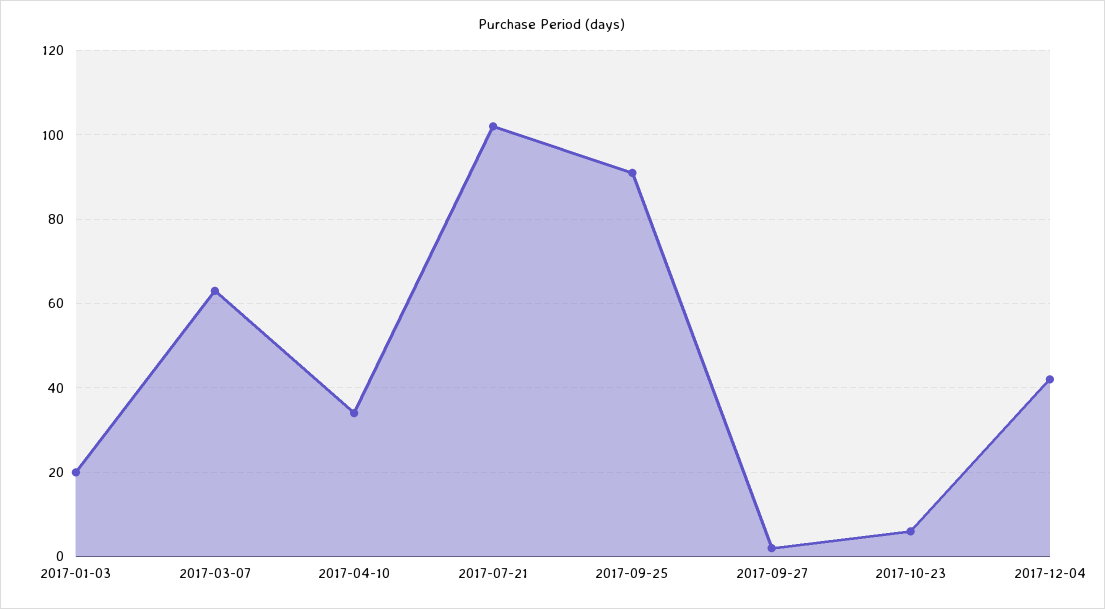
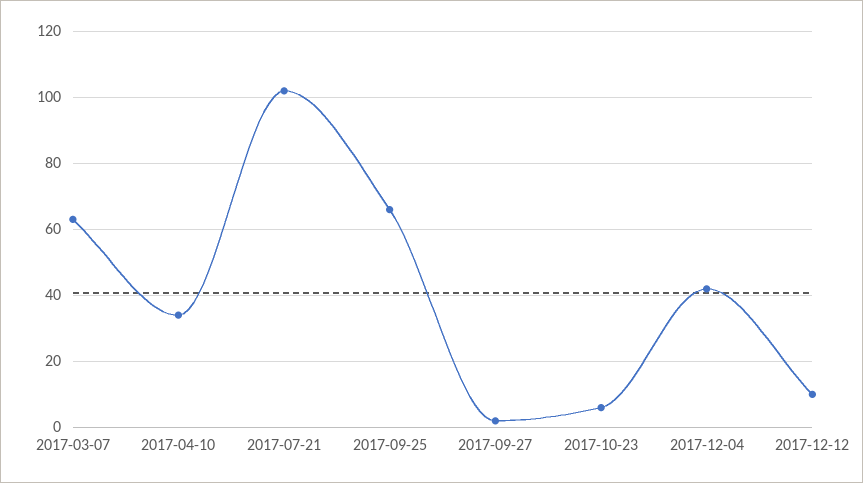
2017-01-03: 20 -> none
2017-09-25: 90 -> 65
2017-12-12: none -> 10

